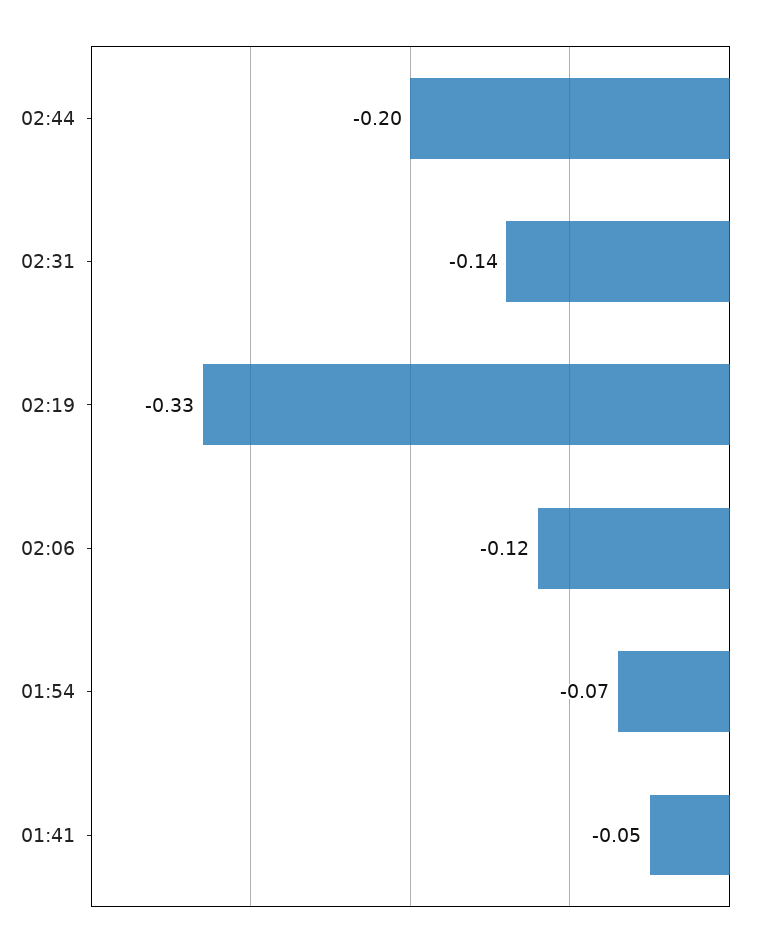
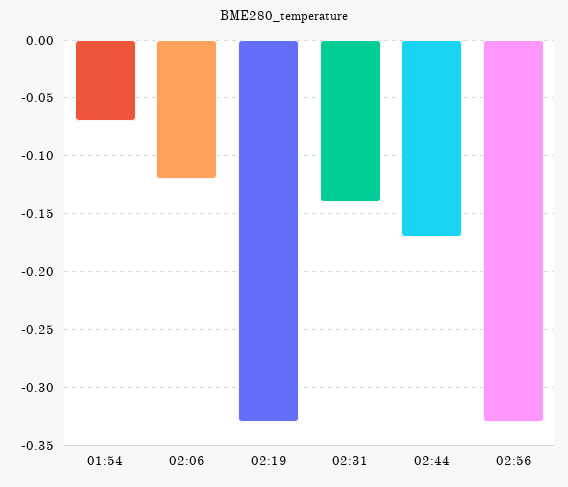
02:44: -0.2 -> -0.17
01:41: -0.05 -> none
02:56: none -> -0.33

